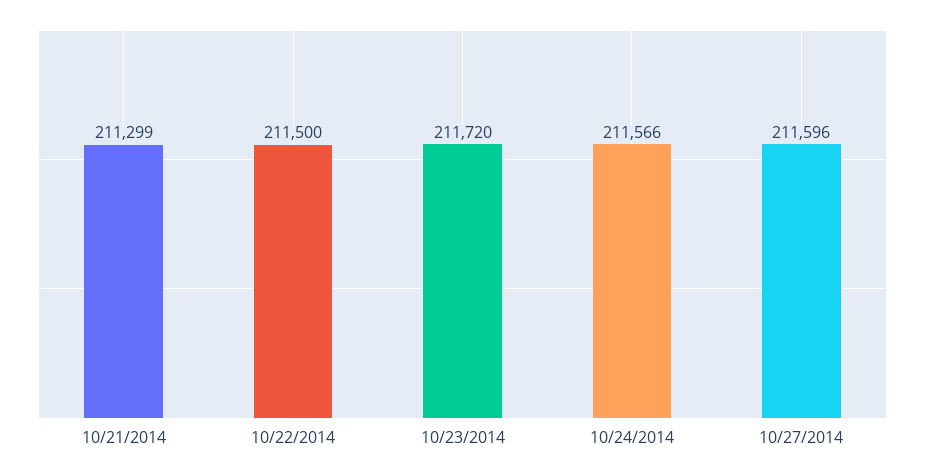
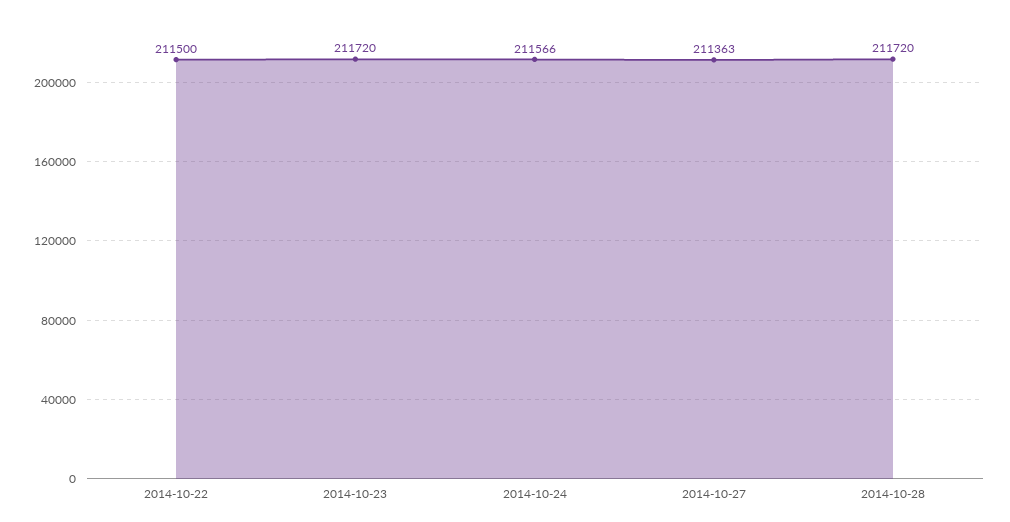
10/21/2014: 211299 -> none
10/27/2014: 211596 -> 211363
2014-10-28: none -> 211720

